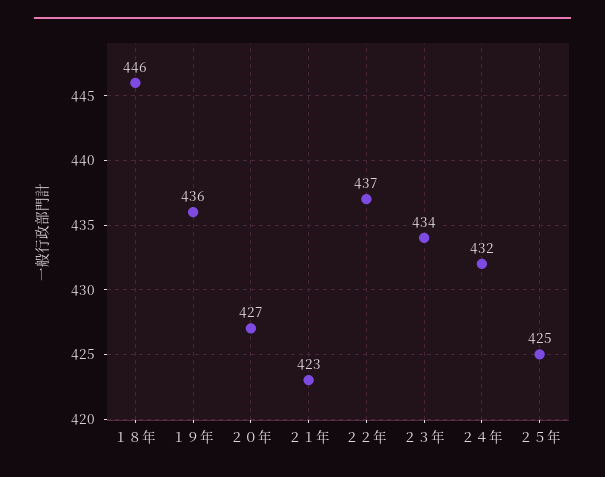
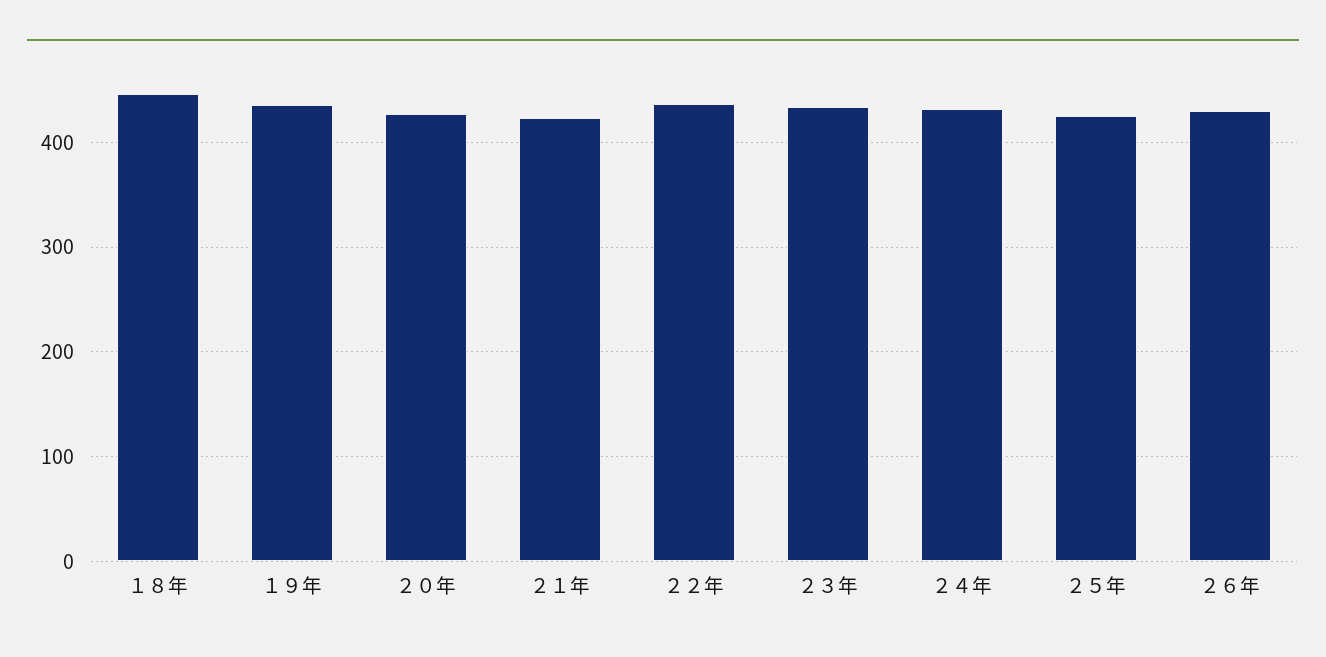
２６年: none -> 430

